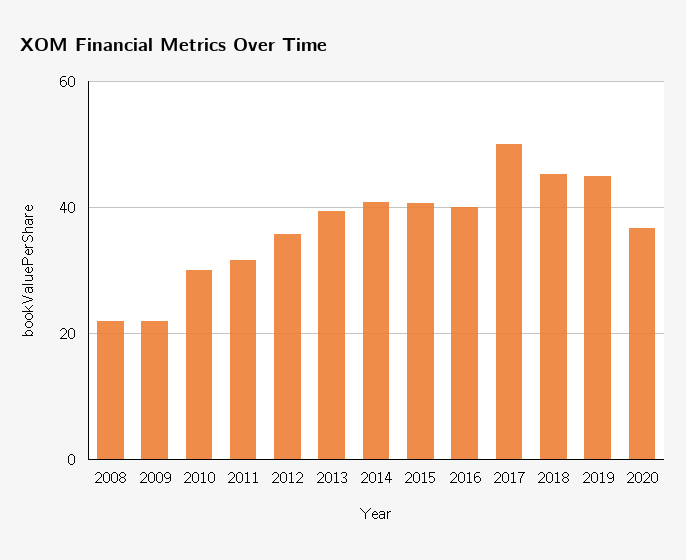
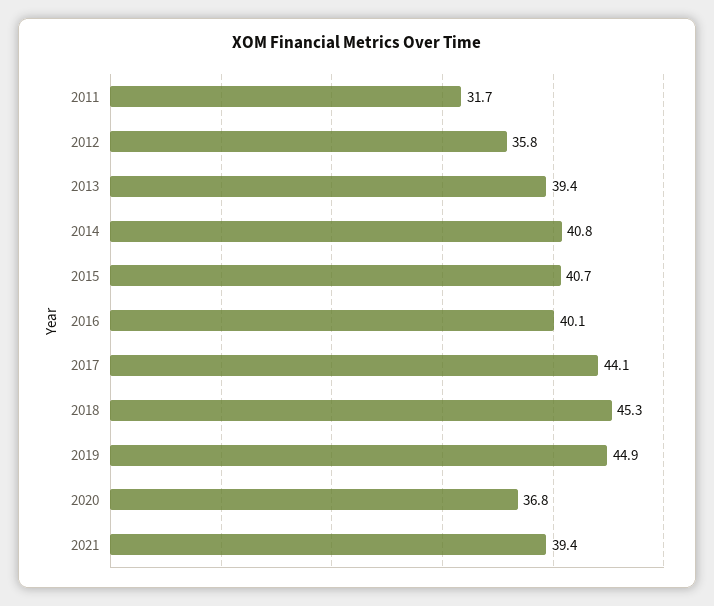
2008: 22 -> none
2009: 22 -> none
2010: 30 -> none
2017: 50 -> 44.1
2021: none -> 39.4

